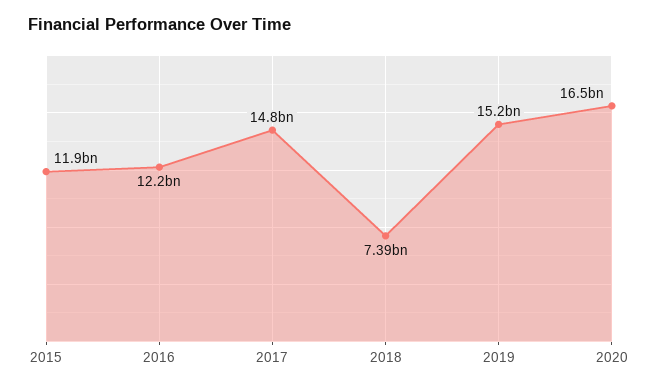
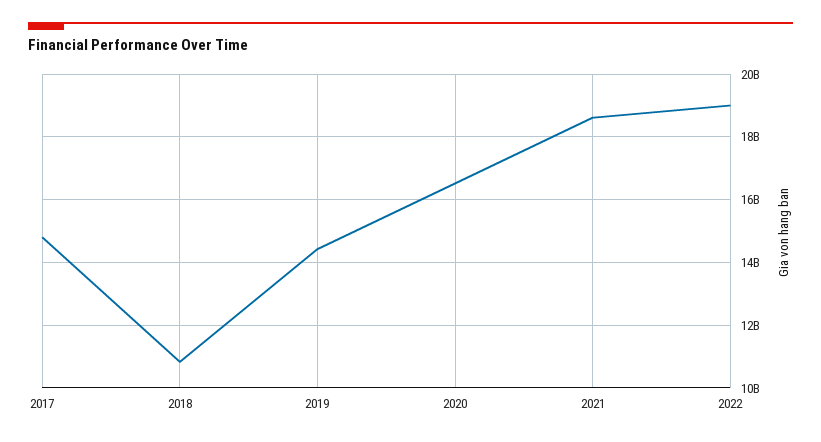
2015: 11900000000 -> none
2016: 12200000000 -> none
2018: 7390000000 -> 10800000000
2019: 15200000000 -> 14400000000
2021: none -> 18600000000
2022: none -> 19000000000

